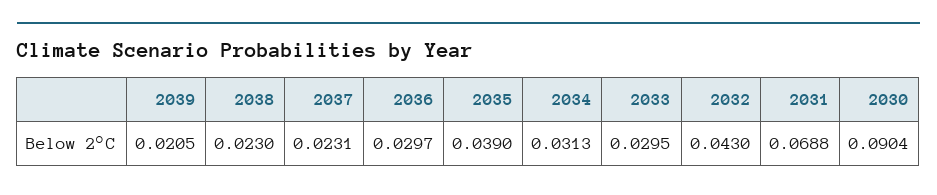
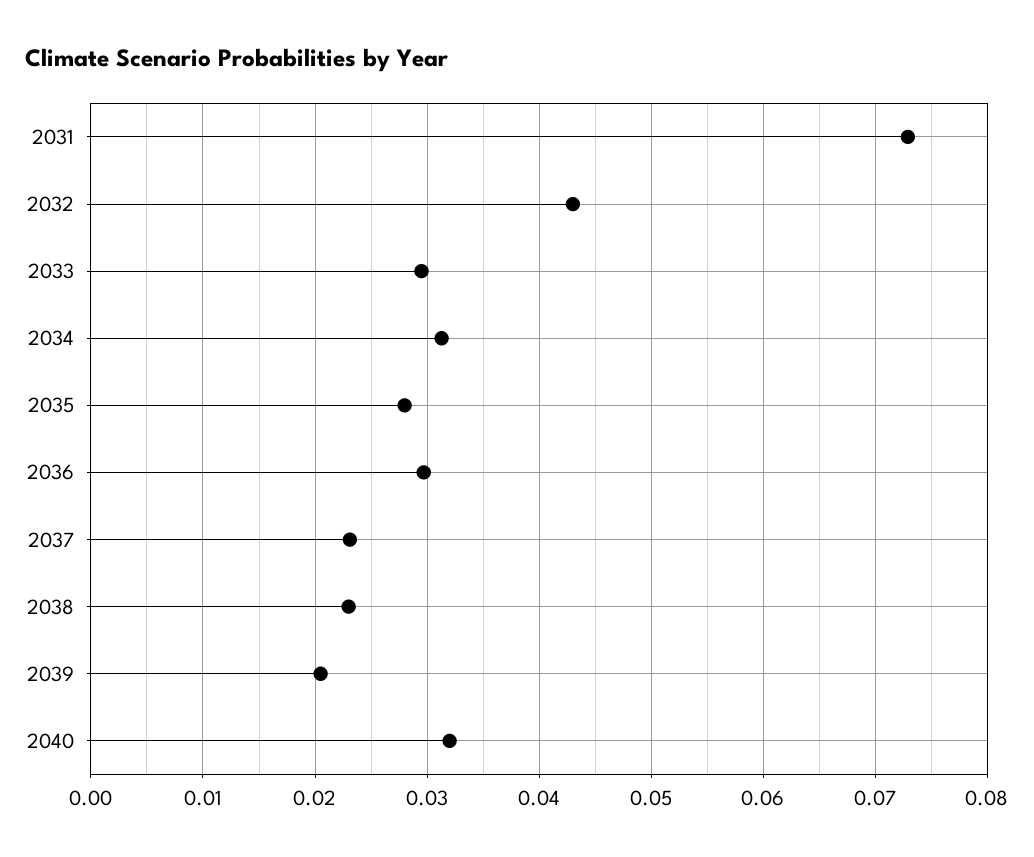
2035: 0.039 -> 0.028
2031: 0.0688 -> 0.073
2030: 0.0904 -> none
2040: none -> 0.032

